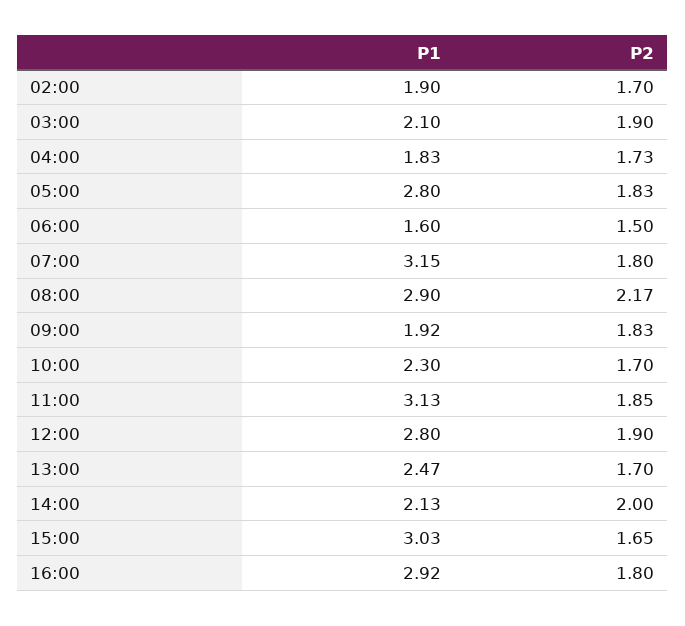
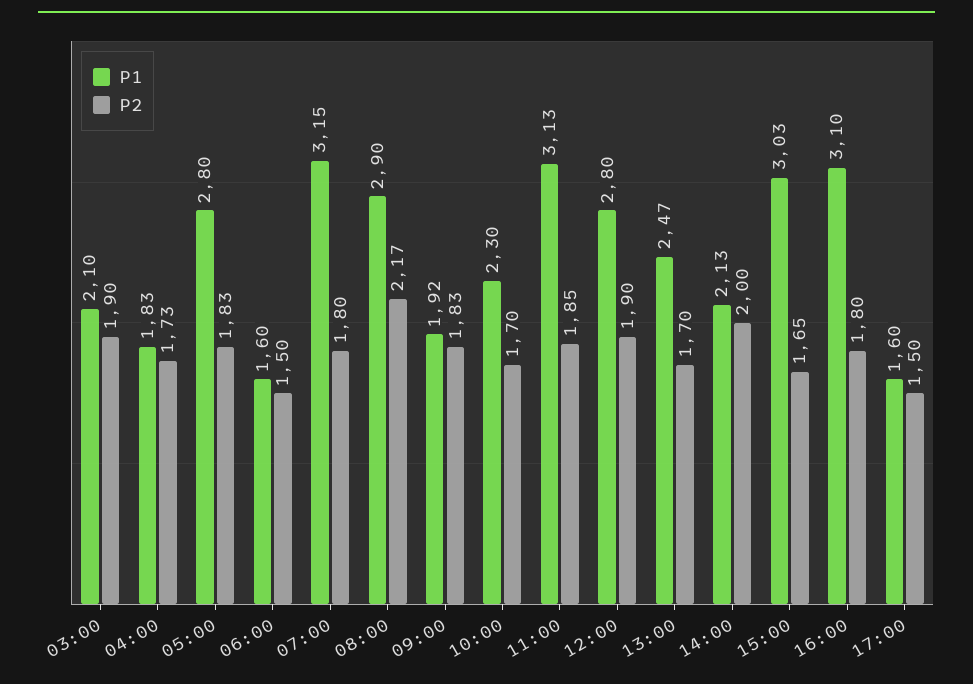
P1, 02:00: 1.9 -> none
P2, 02:00: 1.7 -> none
P1, 16:00: 2.92 -> 3.1
P1, 17:00: none -> 1.6
P2, 17:00: none -> 1.5

